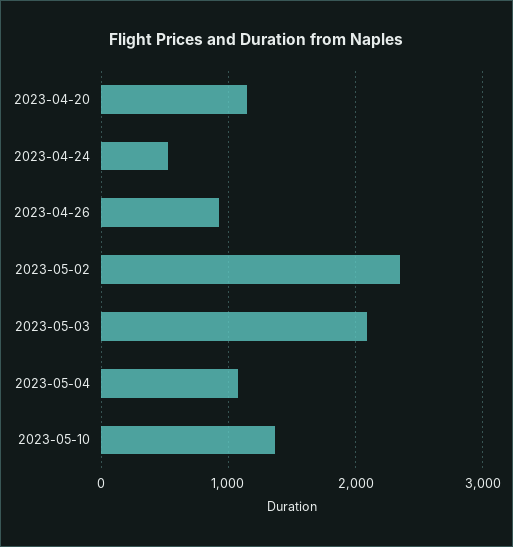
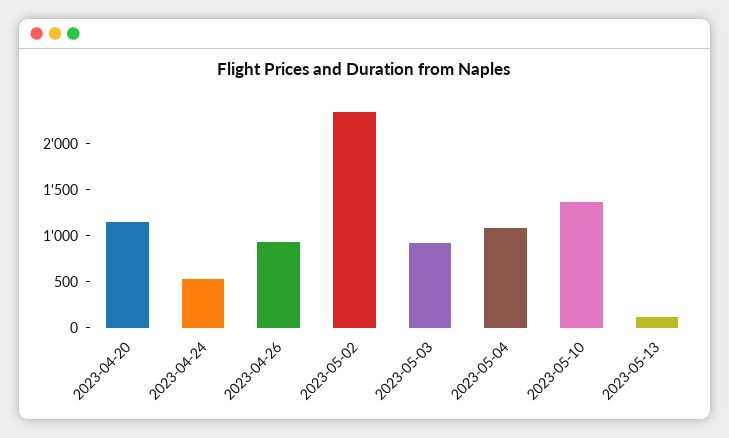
2023-05-03: 2100 -> 900
2023-05-13: none -> 100

